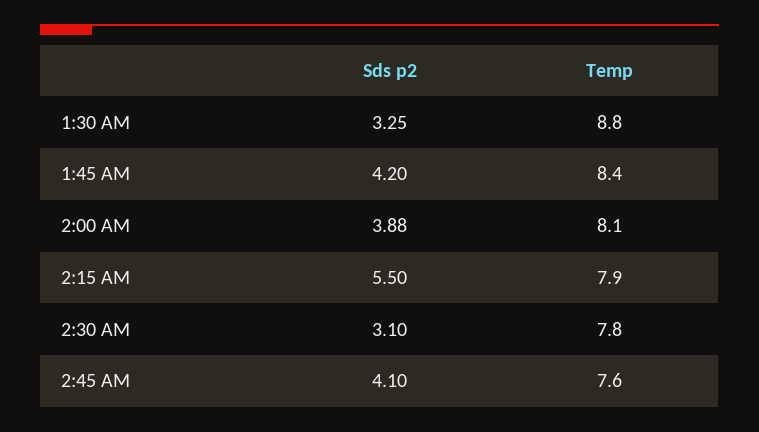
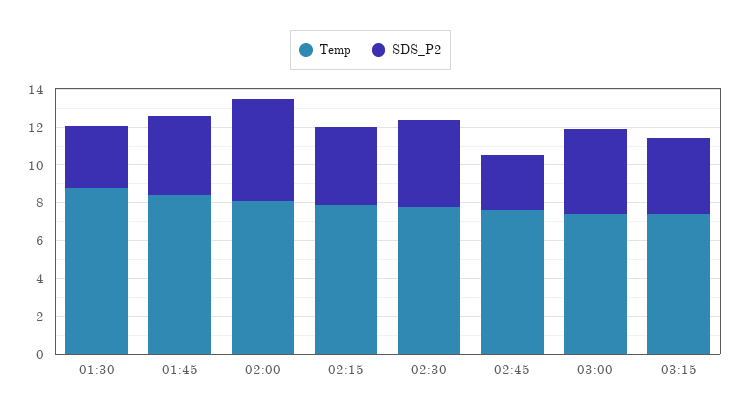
Sds p2, 2:00 AM: 3.88 -> 5.5
Sds p2, 2:15 AM: 5.5 -> 4
Sds p2, 2:30 AM: 3.1 -> 4.5
Sds p2, 2:45 AM: 4.1 -> 3
Temp, 03:00: none -> 7.5
Sds p2, 03:00: none -> 4.5
Temp, 03:15: none -> 7.5
Sds p2, 03:15: none -> 4

